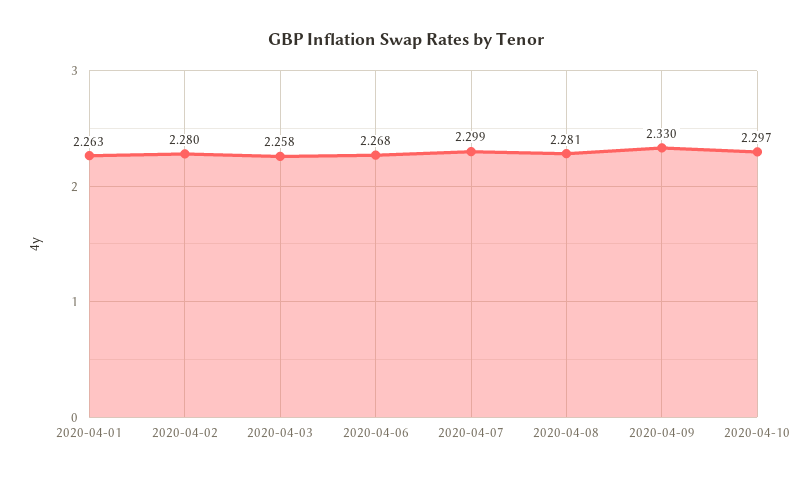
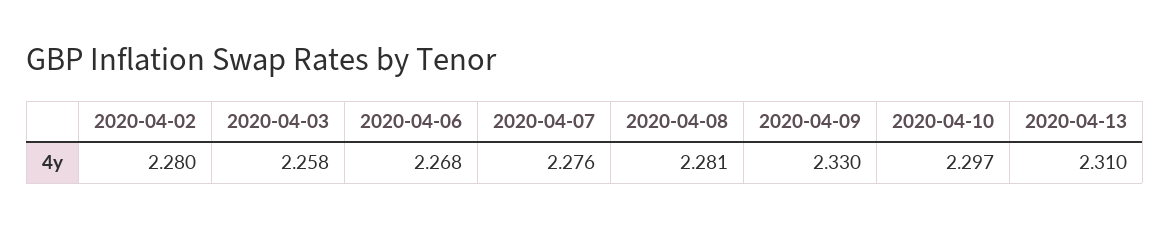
2020-04-01: 2.263 -> none
2020-04-07: 2.299 -> 2.276
2020-04-13: none -> 2.31

